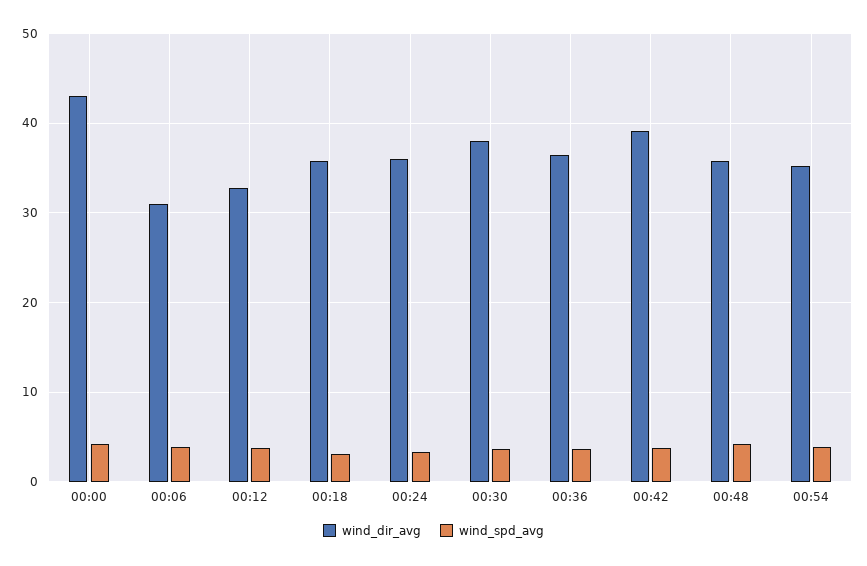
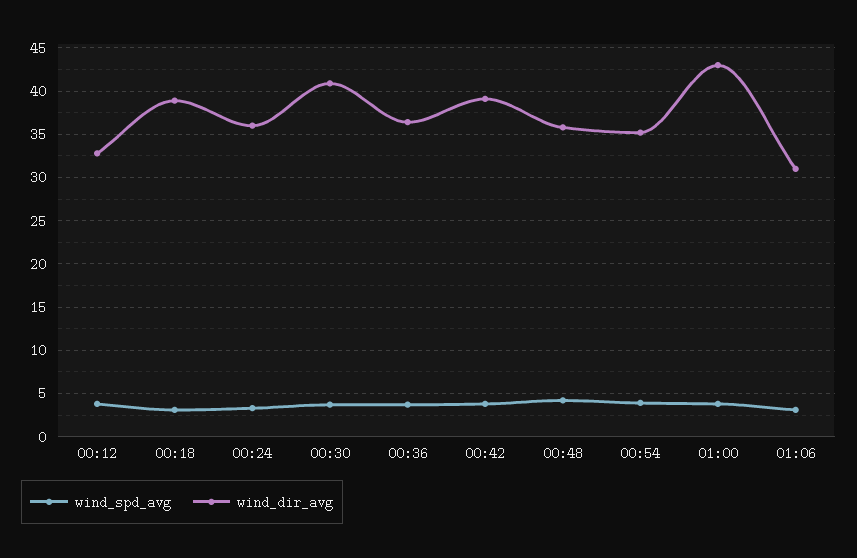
wind_dir_avg, 00:00: 43 -> none
wind_spd_avg, 00:00: 4 -> none
wind_dir_avg, 00:06: 31 -> none
wind_spd_avg, 00:06: 4 -> none
wind_dir_avg, 00:18: 36 -> 39
wind_dir_avg, 00:30: 38 -> 41
wind_spd_avg, 01:00: none -> 4
wind_dir_avg, 01:00: none -> 43
wind_spd_avg, 01:06: none -> 3
wind_dir_avg, 01:06: none -> 31

